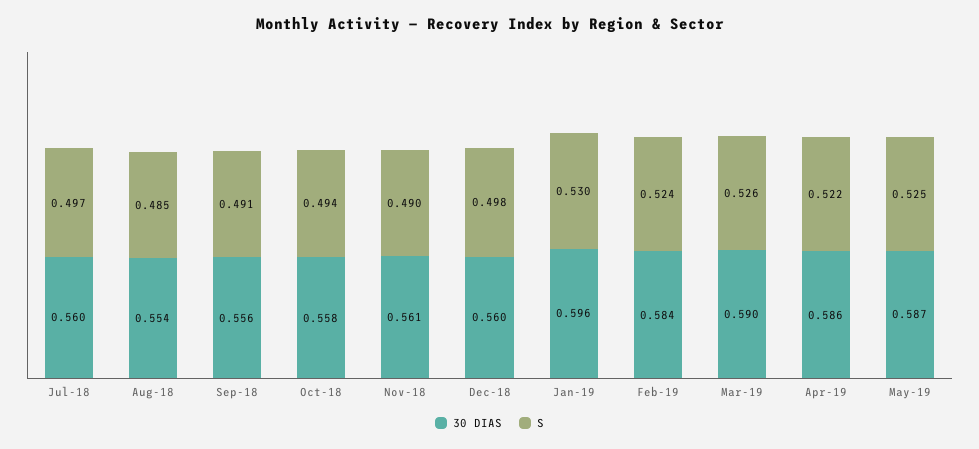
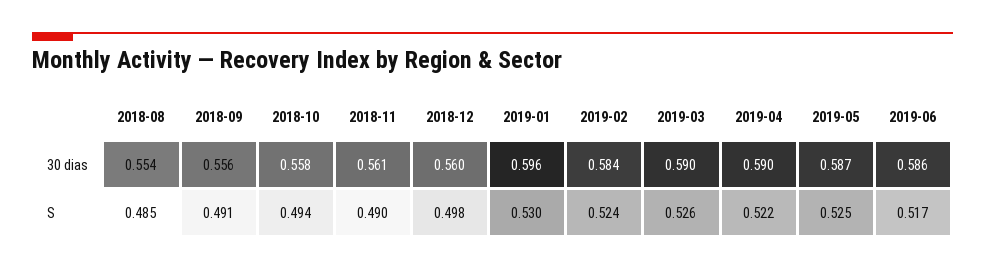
30 DIAS, Jul-18: 0.56 -> none
S, Jul-18: 0.497 -> none
30 DIAS, Apr-19: 0.586 -> 0.59
30 DIAS, 2019-06: none -> 0.586
S, 2019-06: none -> 0.517

